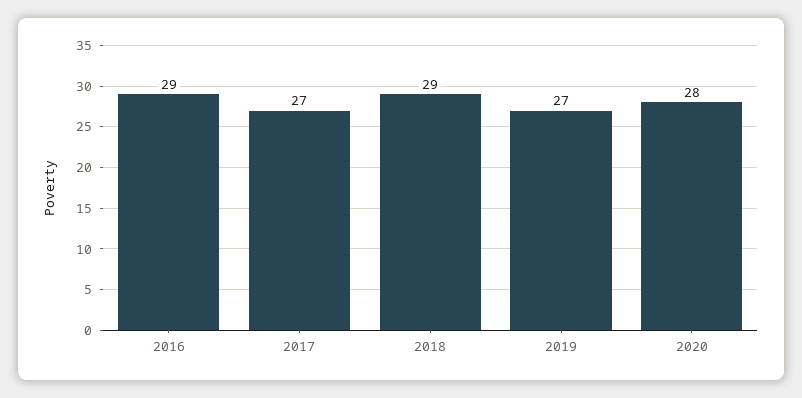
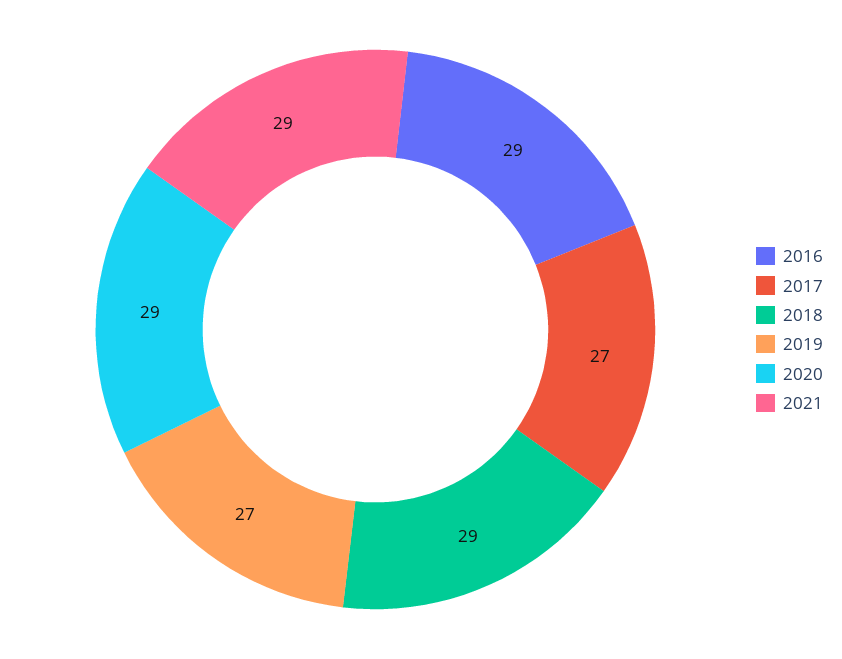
2020: 28 -> 29
2021: none -> 29

